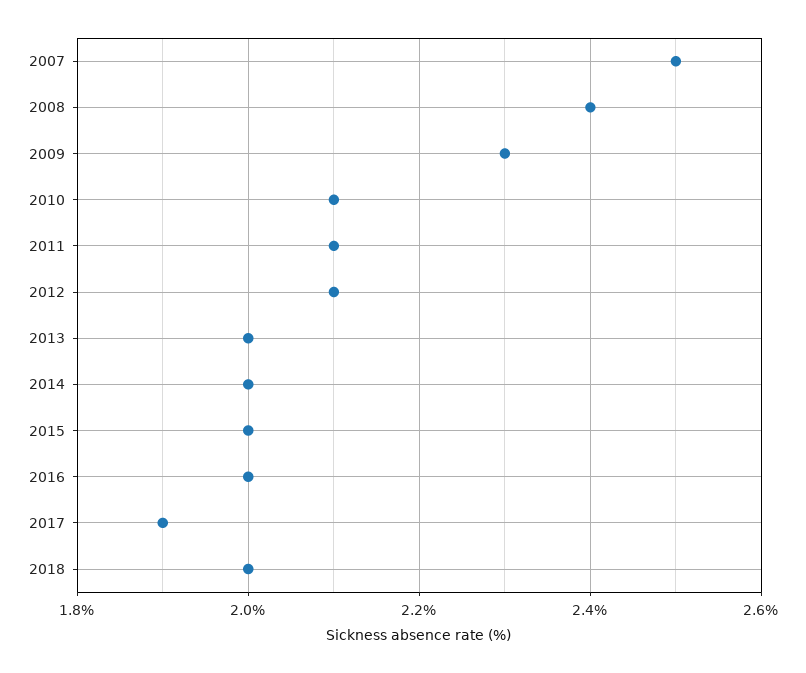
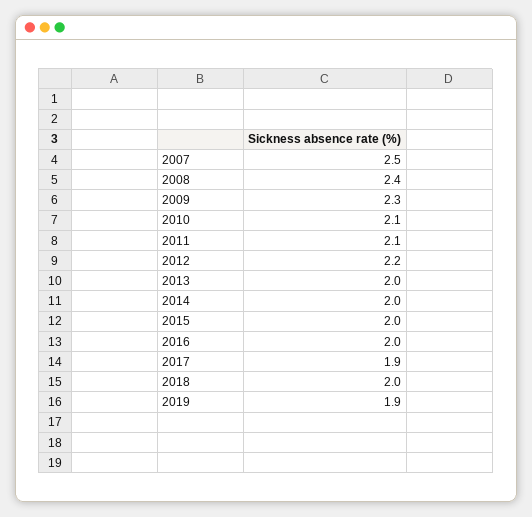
2012: 2.1 -> 2.2
2019: none -> 1.9

